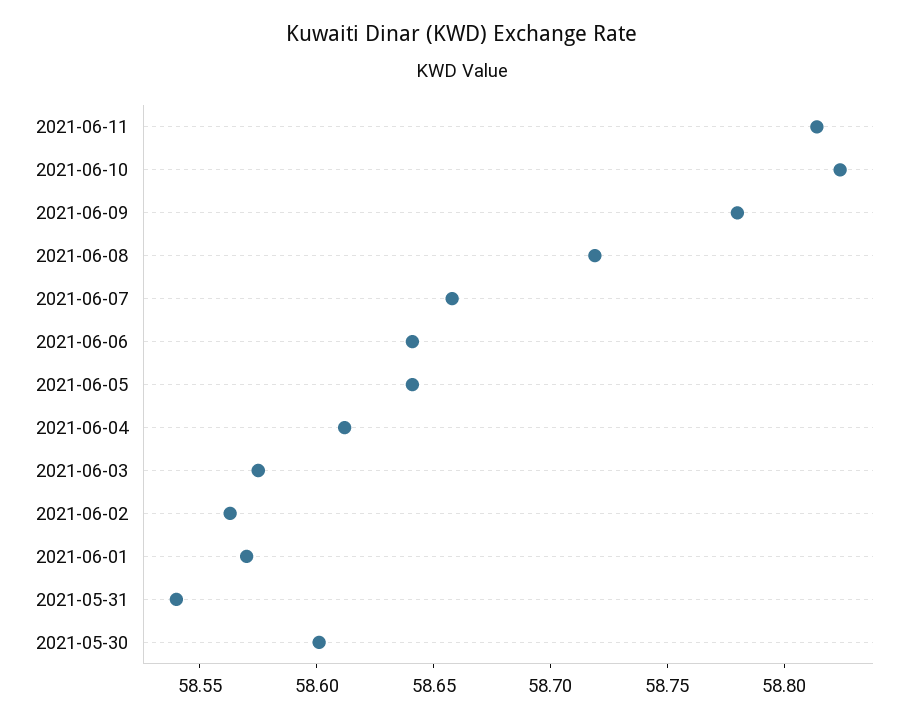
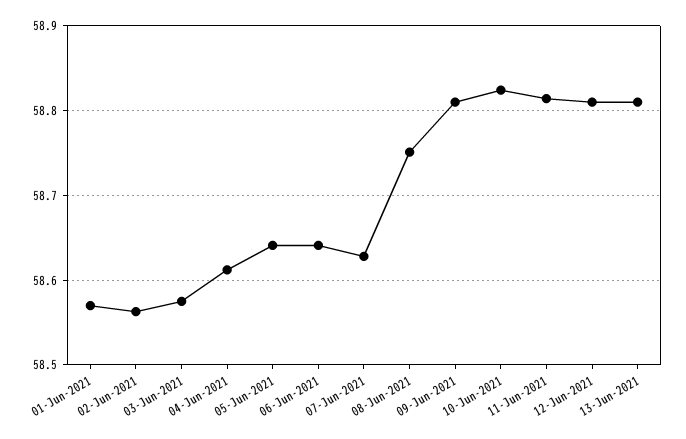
2021-06-09: 58.78 -> 58.81
2021-06-08: 58.72 -> 58.75
2021-06-07: 58.66 -> 58.63
2021-05-31: 58.54 -> none
2021-05-30: 58.6 -> none
12-Jun-2021: none -> 58.81
13-Jun-2021: none -> 58.81

